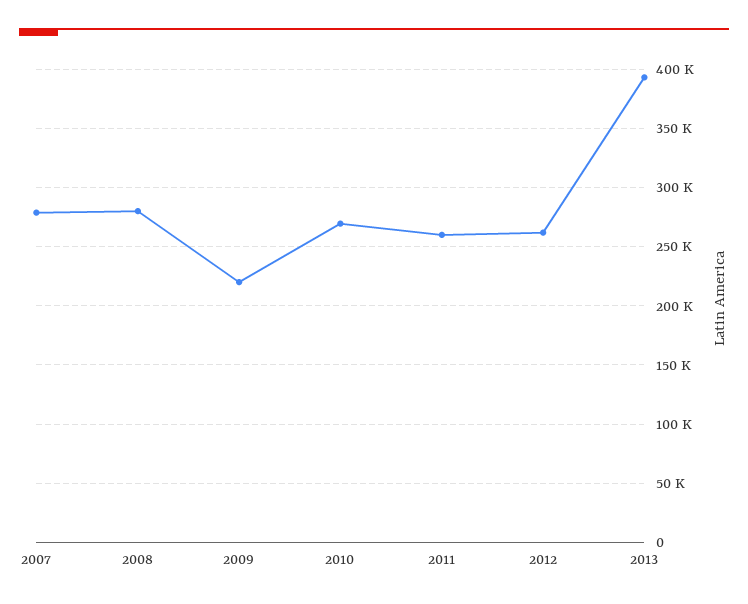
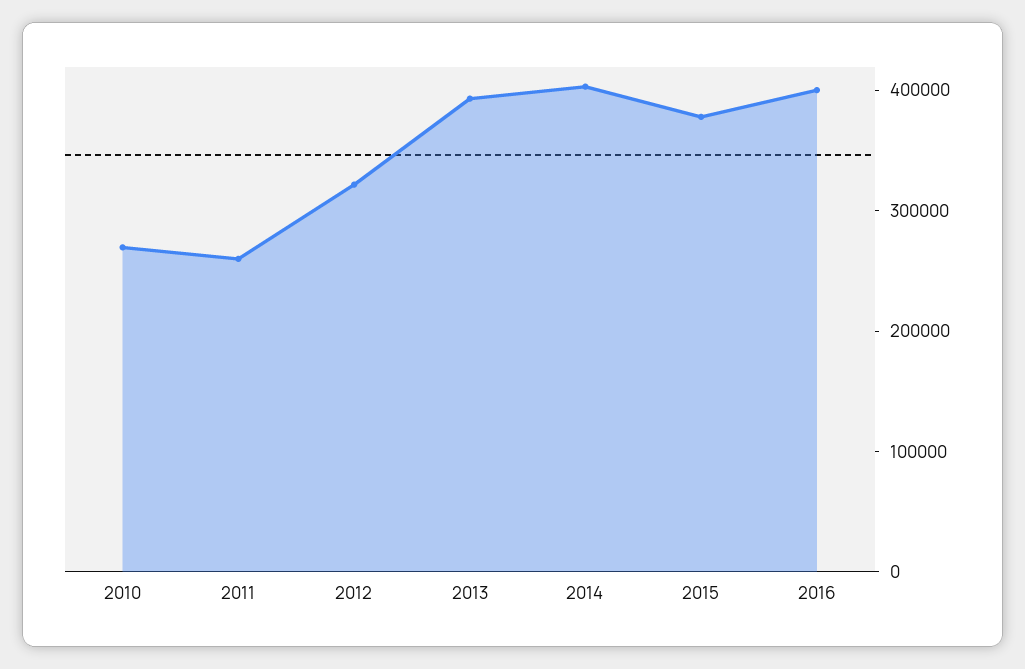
2007: 280000 -> none
2008: 280000 -> none
2009: 220000 -> none
2012: 260000 -> 320000
2014: none -> 400000
2015: none -> 380000
2016: none -> 400000

